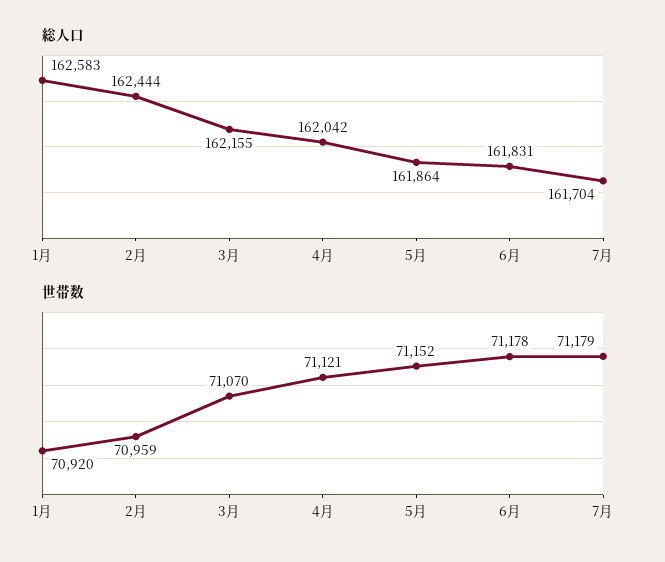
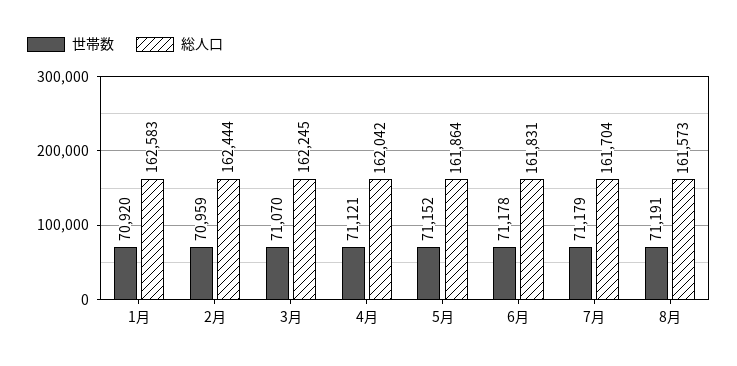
総人口, 3月: 162155 -> 162245
世帯数, 8月: none -> 71191
総人口, 8月: none -> 161573

